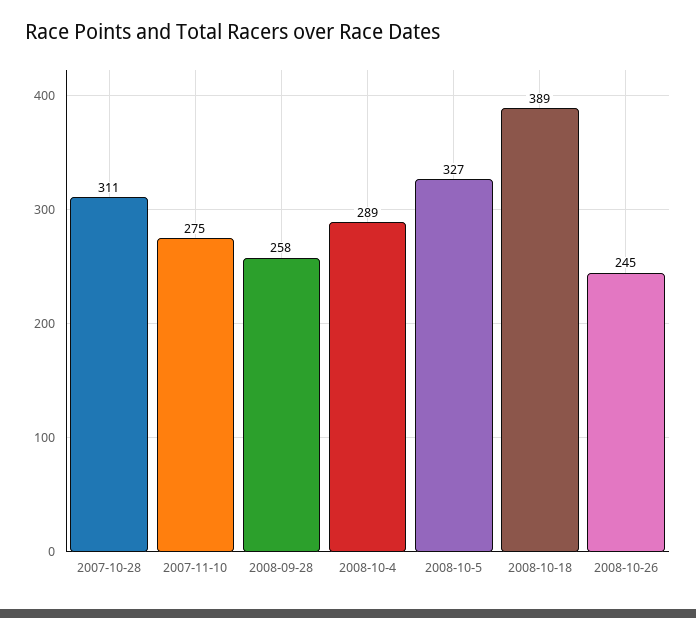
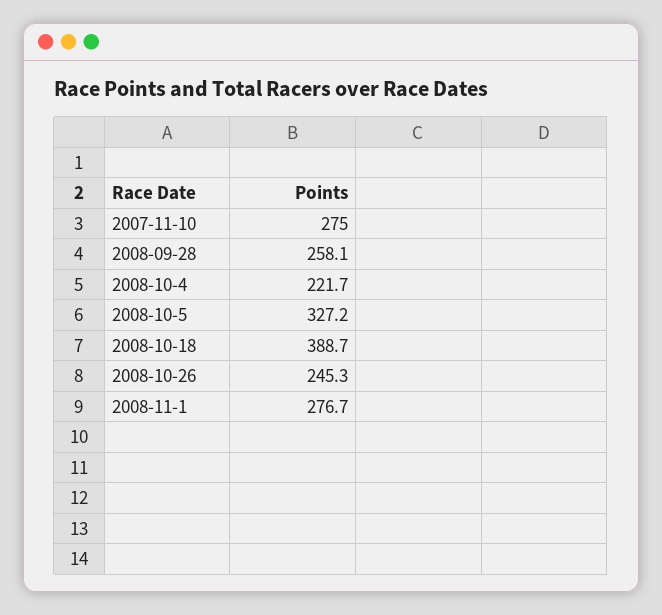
2007-10-28: 311 -> none
2008-10-4: 289 -> 221.7
2008-11-1: none -> 276.7

